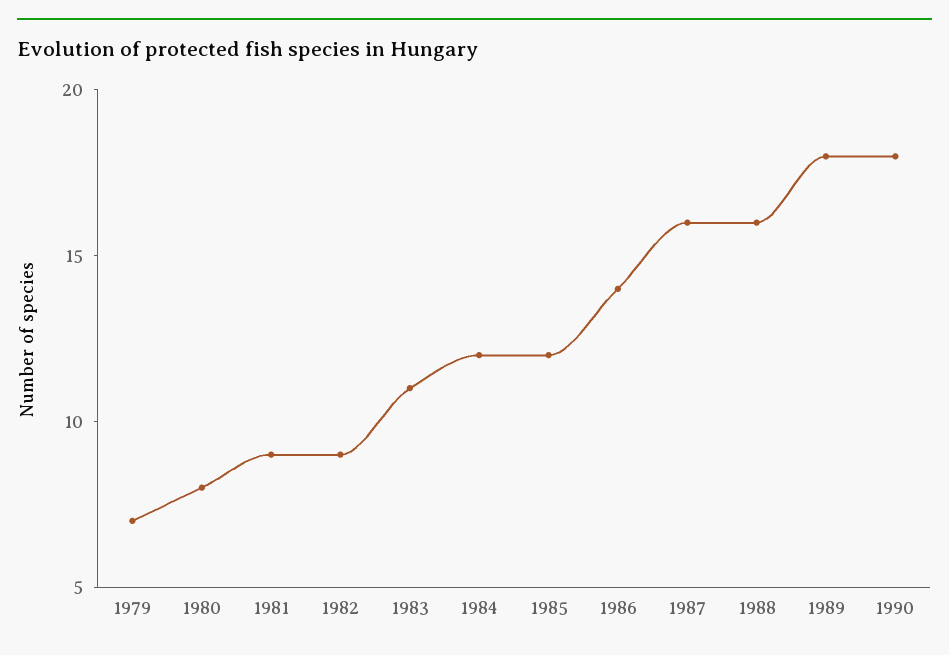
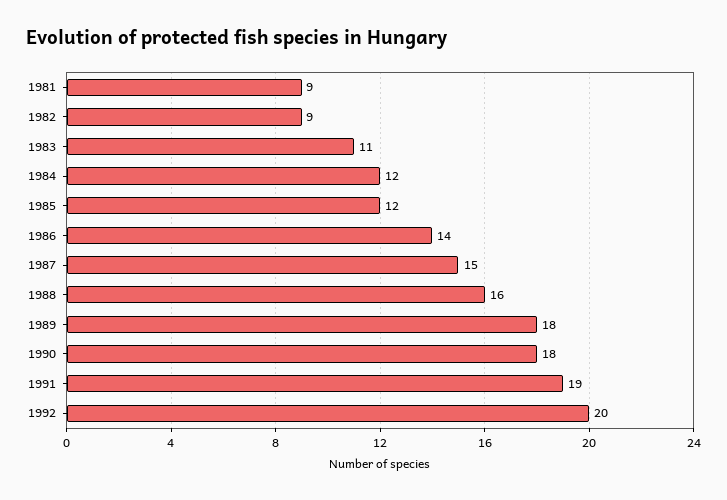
1979: 7 -> none
1980: 8 -> none
1987: 16 -> 15
1991: none -> 19
1992: none -> 20

